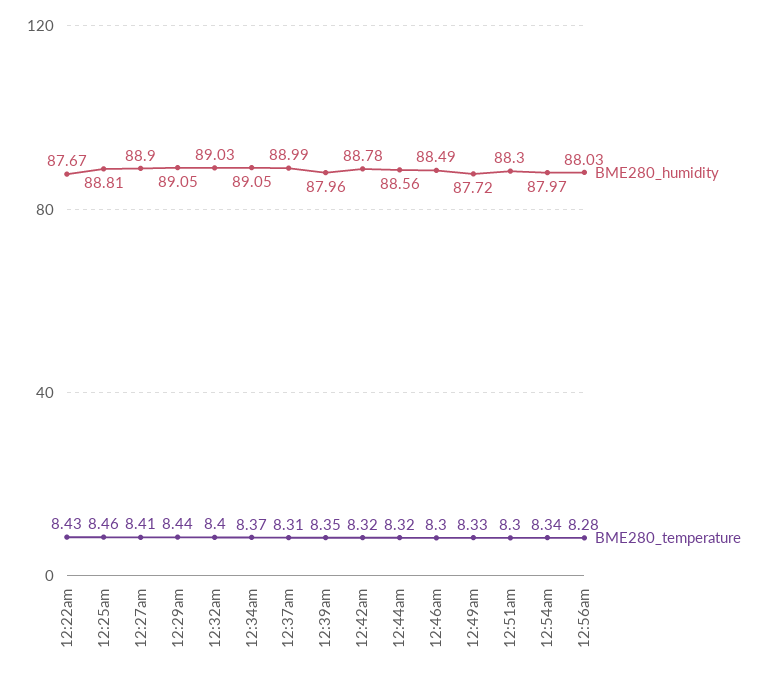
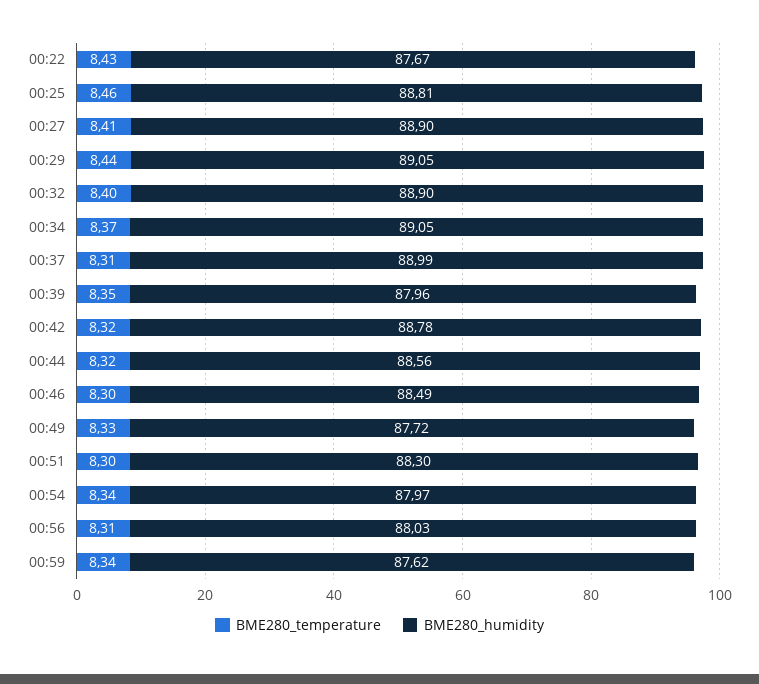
BME280_humidity, 12:32am: 89.03 -> 88.9
BME280_temperature, 12:56am: 8.28 -> 8.31
BME280_temperature, 00:59: none -> 8.34
BME280_humidity, 00:59: none -> 87.62

